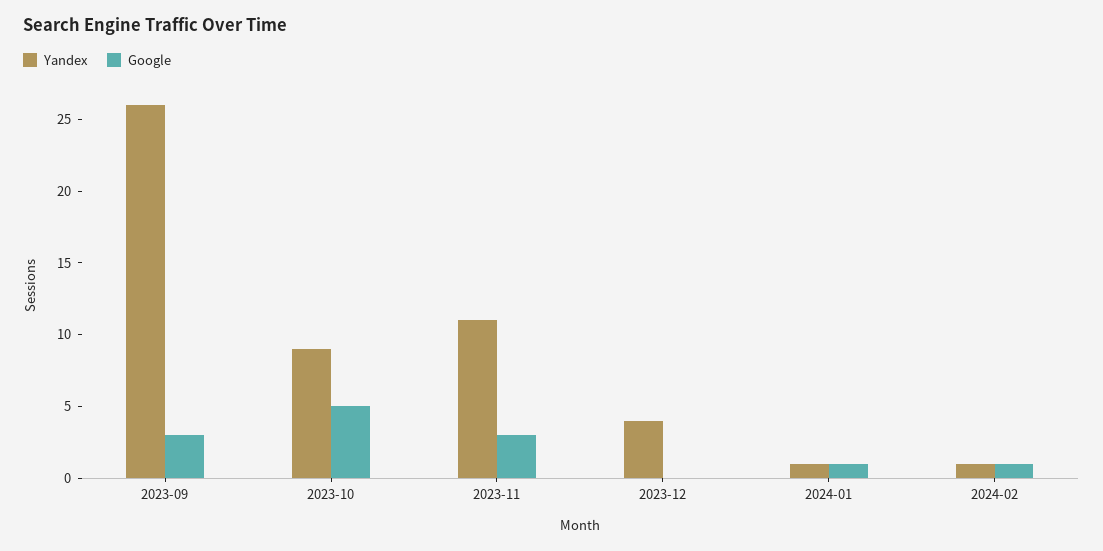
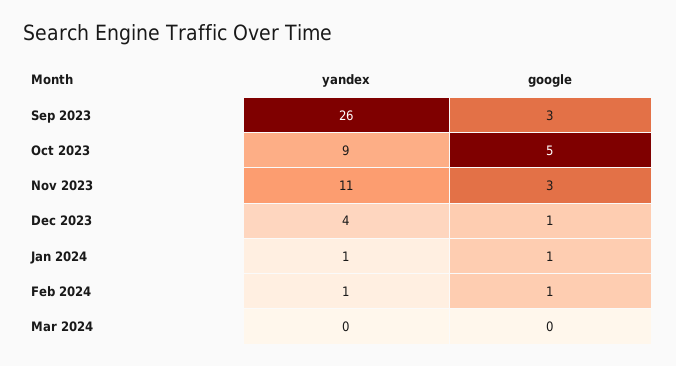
Google, 2023-12: 0 -> 1
Yandex, Mar 2024: none -> 0
Google, Mar 2024: none -> 0

